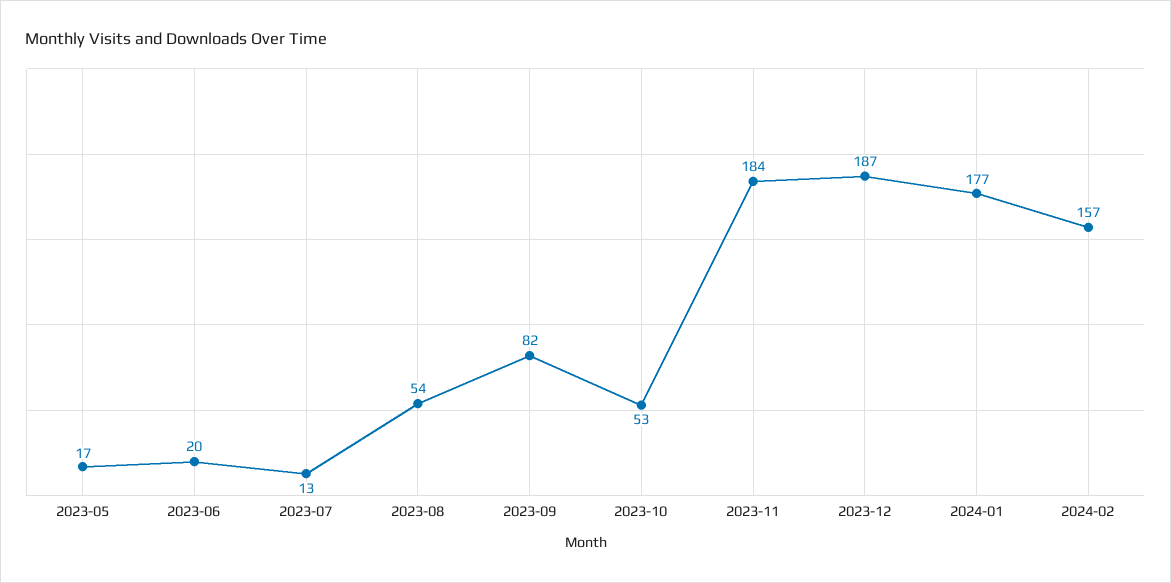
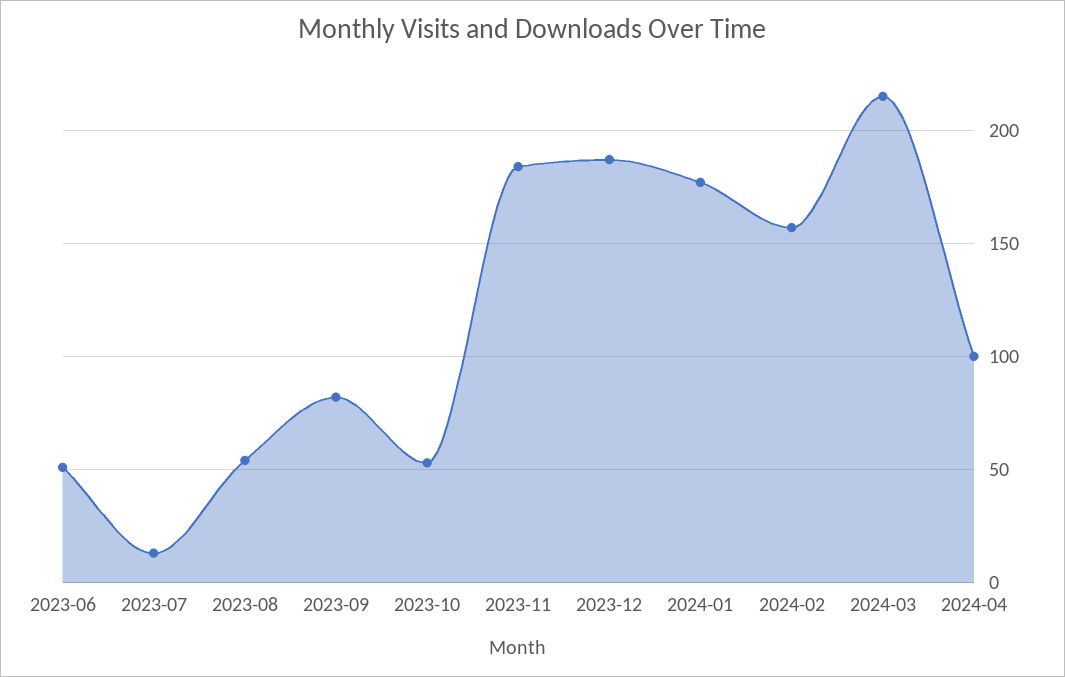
2023-05: 17 -> none
2023-06: 20 -> 50
2024-03: none -> 215
2024-04: none -> 100

